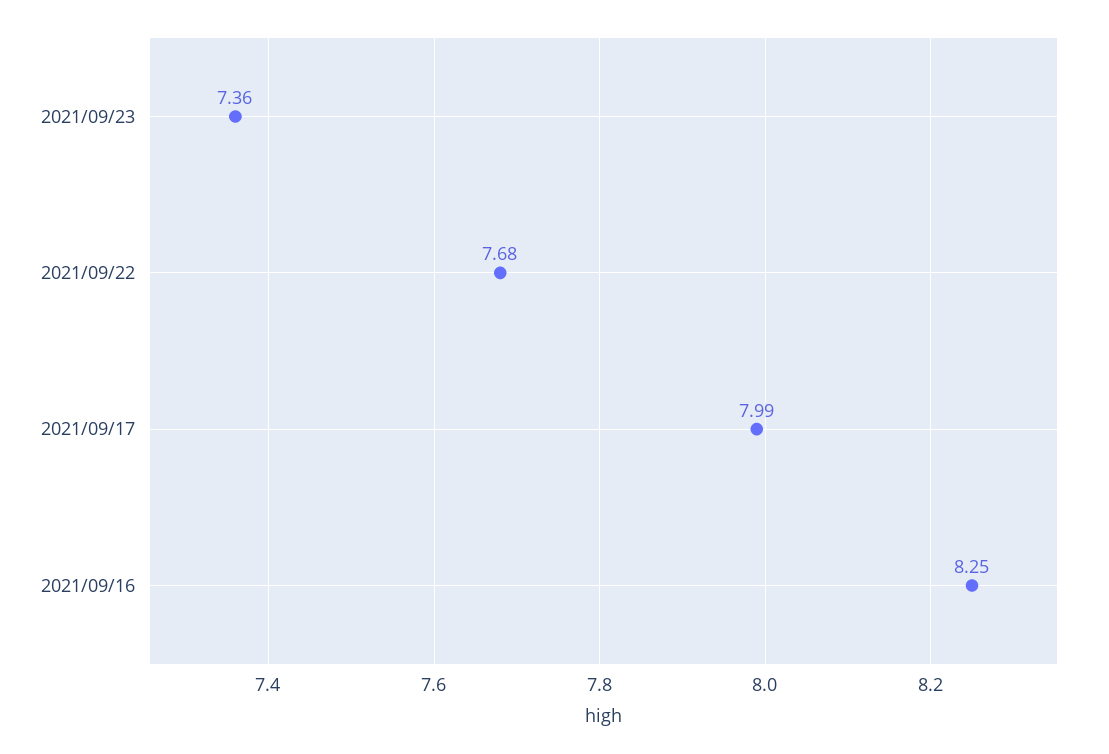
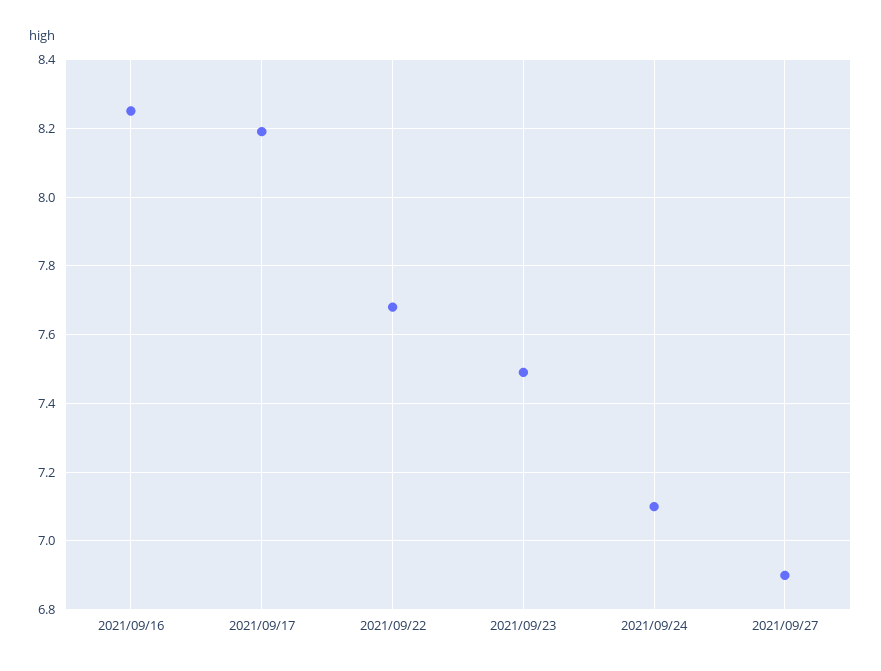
2021/09/23: 7.36 -> 7.5
2021/09/17: 7.99 -> 8.2
2021/09/24: none -> 7.1
2021/09/27: none -> 6.9

